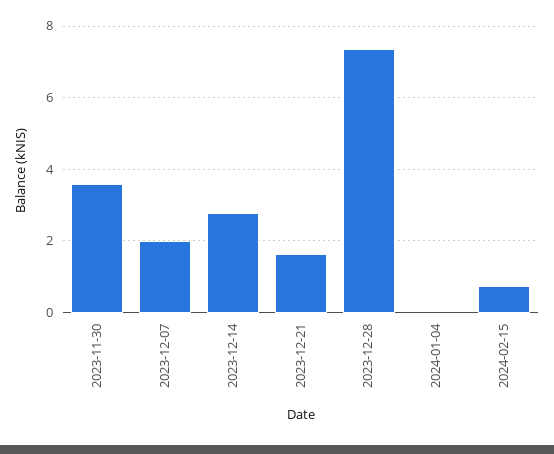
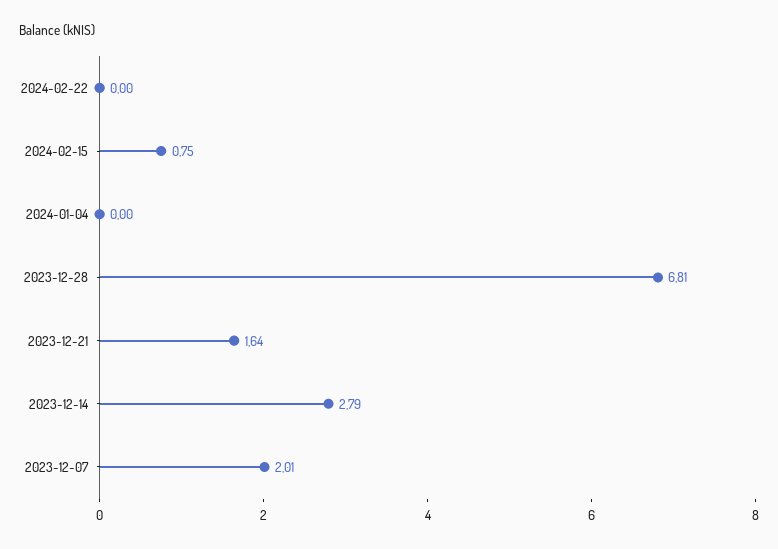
2023-11-30: 3.6 -> none
2023-12-28: 7.4 -> 6.81
2024-02-22: none -> 0

